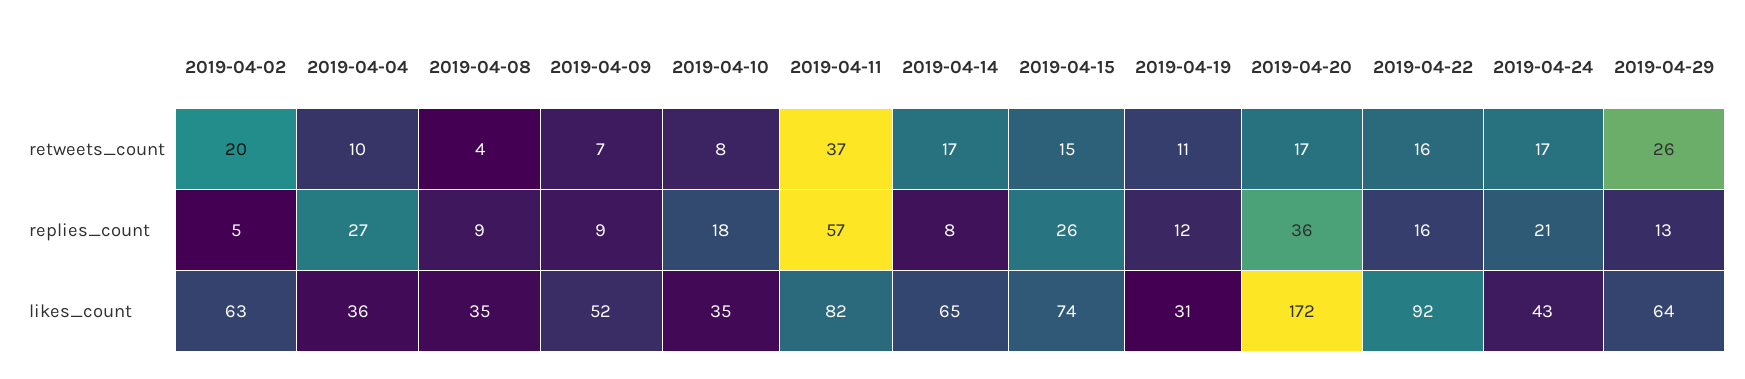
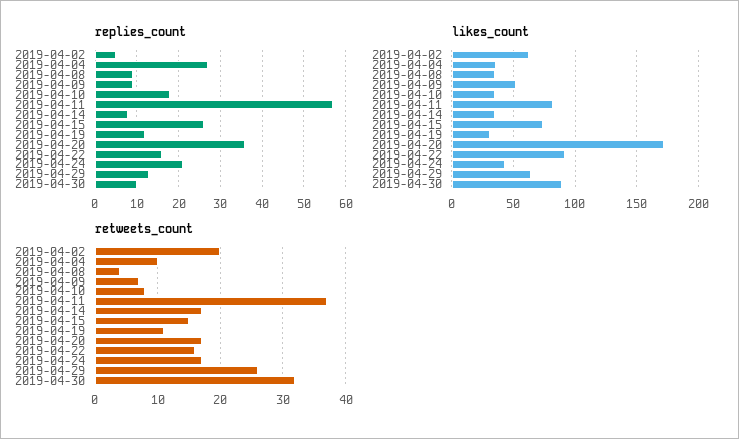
likes_count, 2019-04-14: 65 -> 35
replies_count, 2019-04-30: none -> 10
likes_count, 2019-04-30: none -> 90
retweets_count, 2019-04-30: none -> 32

